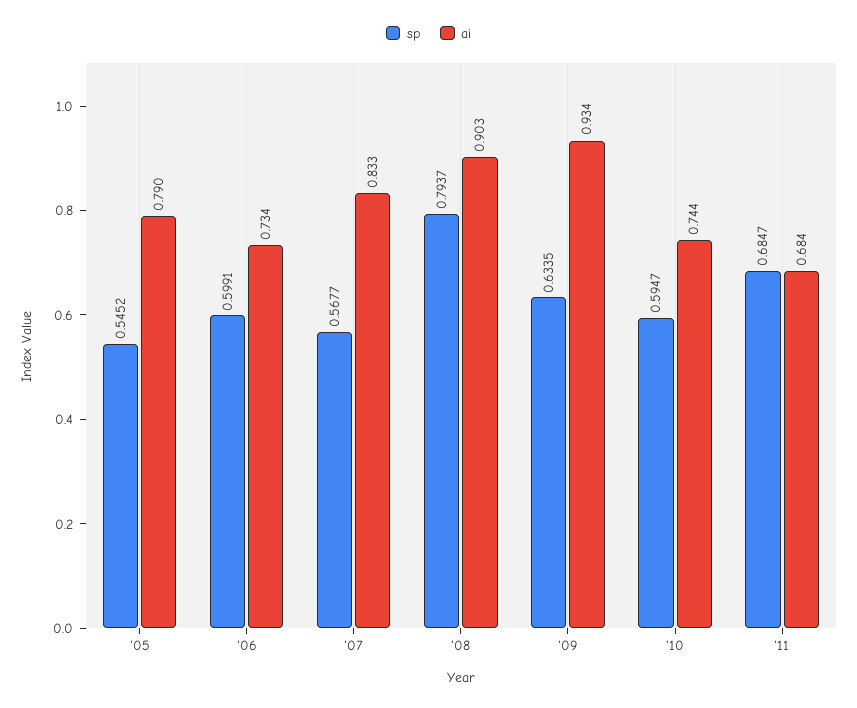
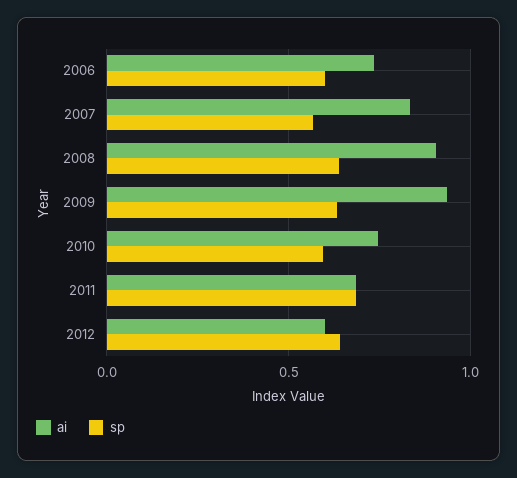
sp, '05: 0.5452 -> none
ai, '05: 0.79 -> none
sp, '08: 0.7937 -> 0.65
ai, 2012: none -> 0.6
sp, 2012: none -> 0.65

